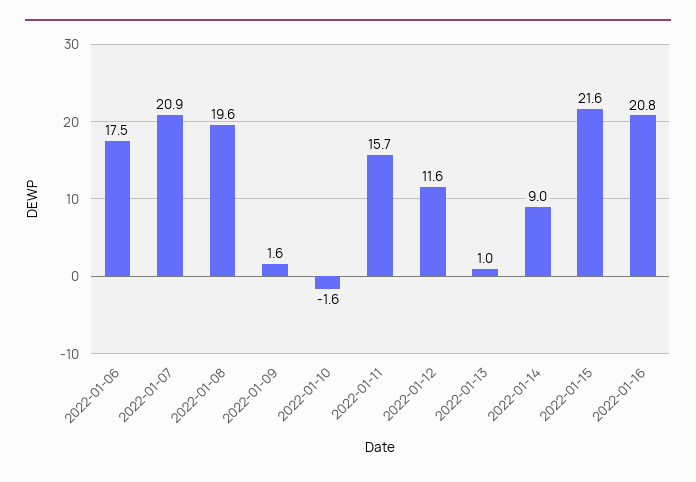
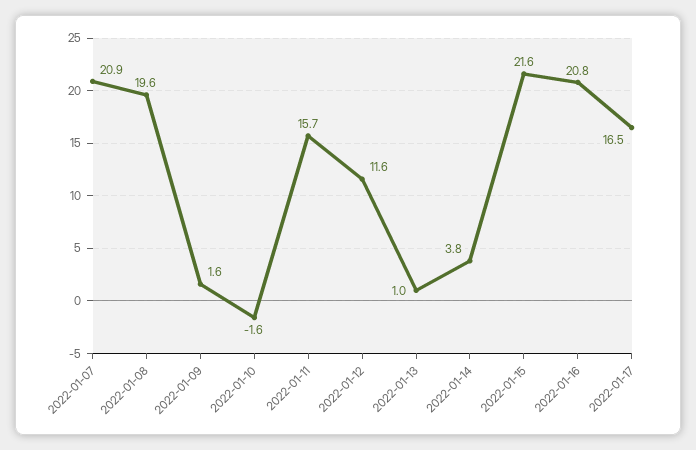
2022-01-06: 17.5 -> none
2022-01-14: 9 -> 3.8
2022-01-17: none -> 16.5

